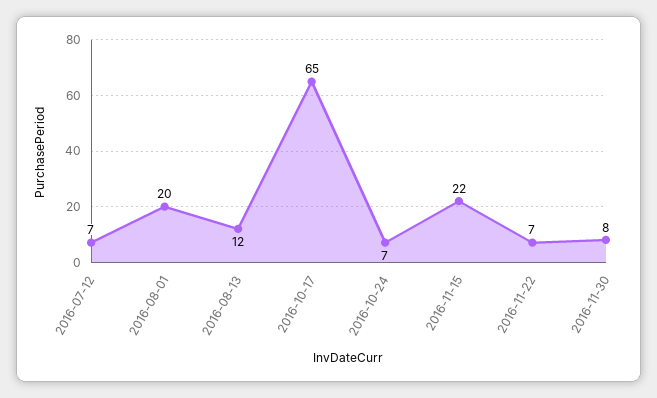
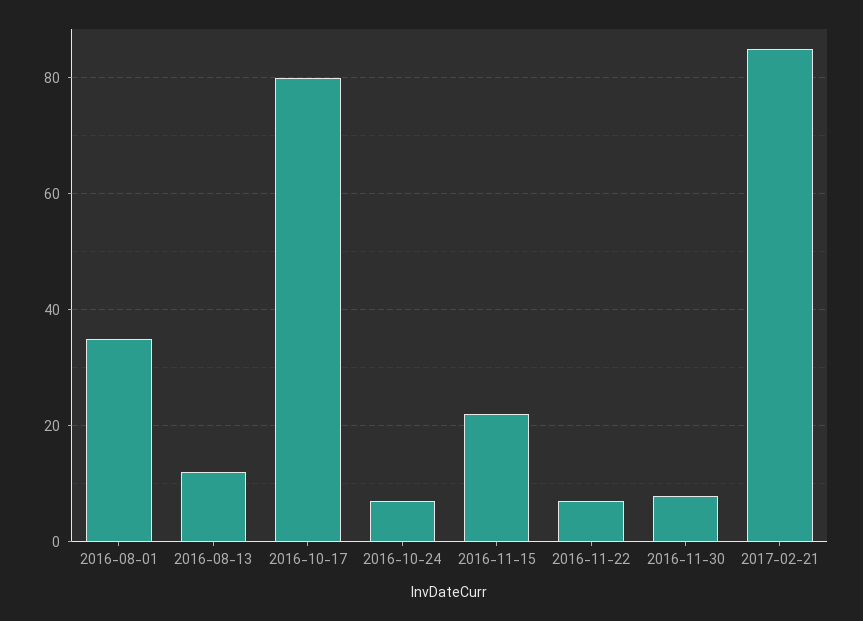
2016-07-12: 7 -> none
2016-08-01: 20 -> 35
2016-10-17: 65 -> 80
2017-02-21: none -> 85

